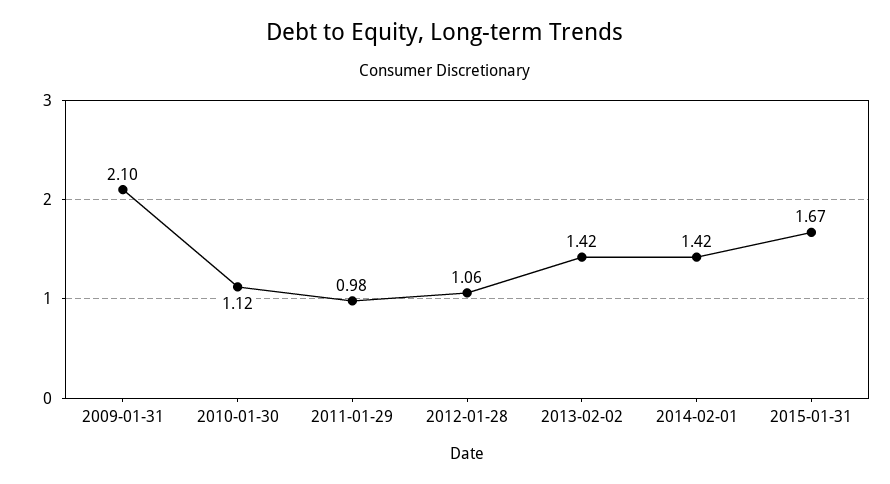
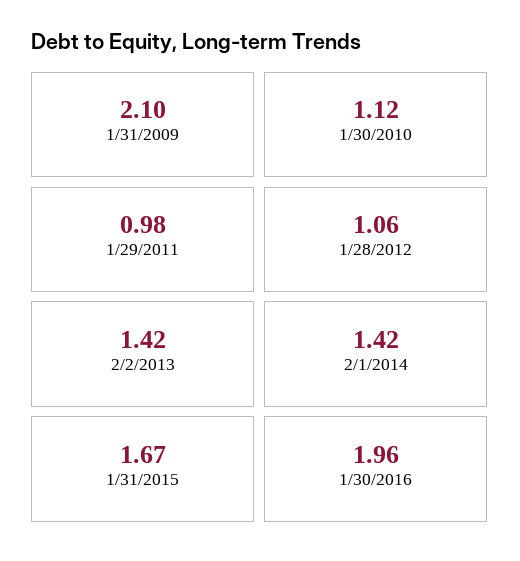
1/30/2016: none -> 1.96

